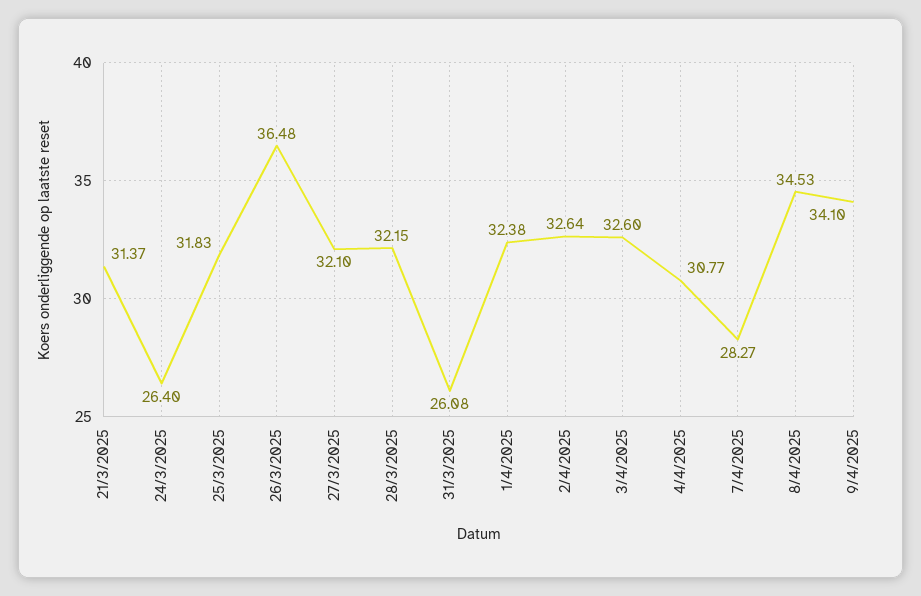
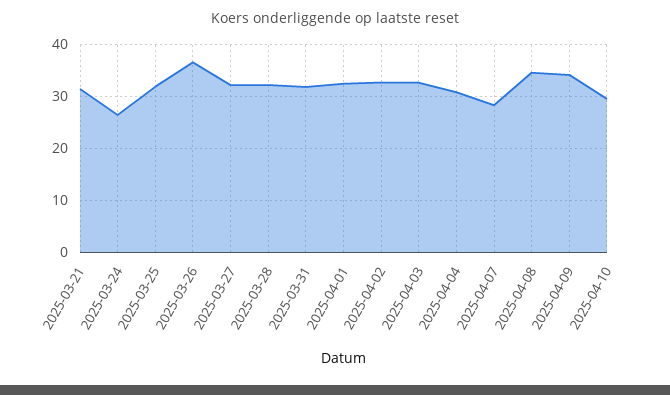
31/3/2025: 26.08 -> 32
2025-04-10: none -> 30

